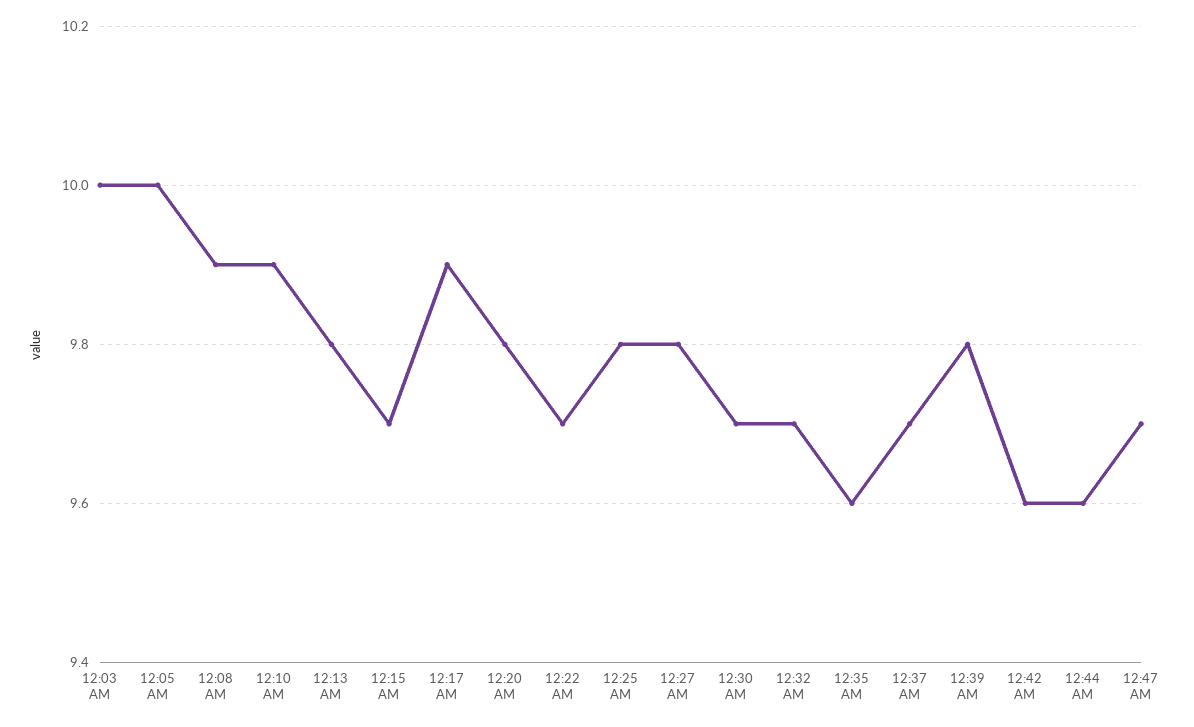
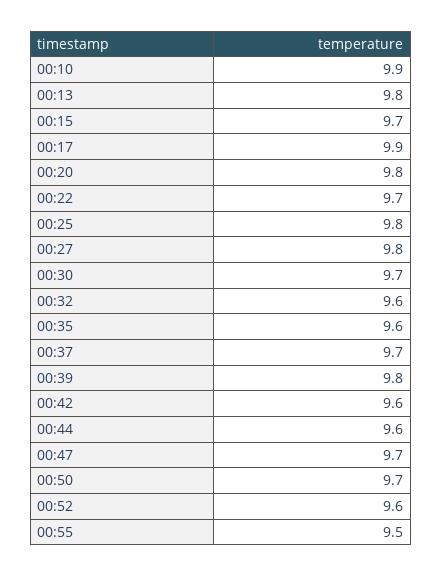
12:03 AM: 10 -> none
12:05 AM: 10 -> none
12:08 AM: 9.9 -> none
12:32 AM: 9.7 -> 9.6
00:50: none -> 9.7
00:52: none -> 9.6
00:55: none -> 9.5

